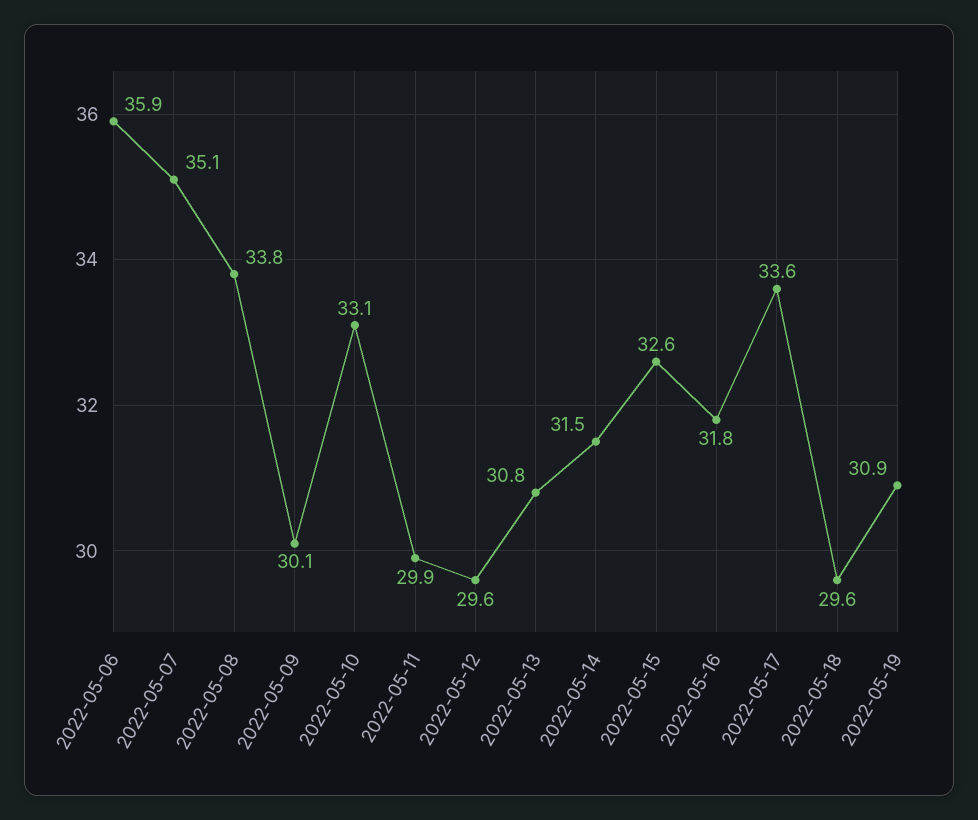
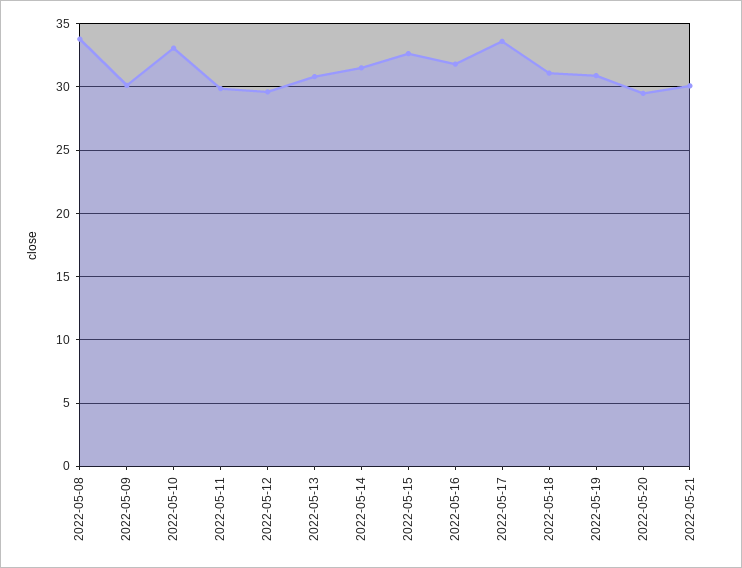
2022-05-06: 35.9 -> none
2022-05-07: 35.1 -> none
2022-05-18: 29.6 -> 31
2022-05-20: none -> 29.5
2022-05-21: none -> 30

